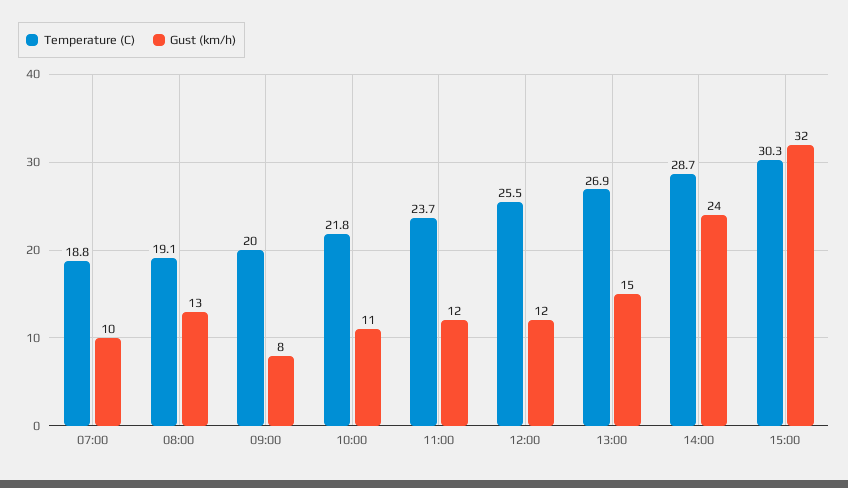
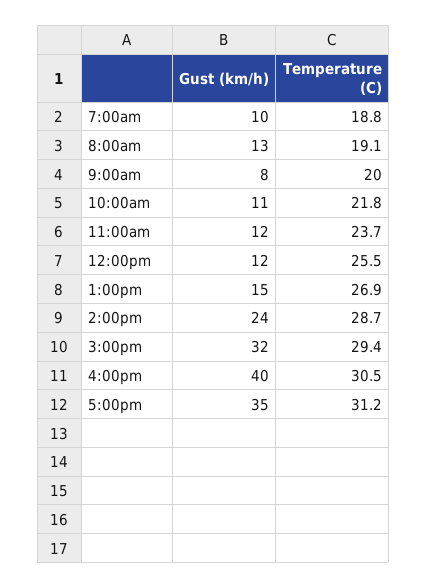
Temperature (C), 15:00: 30.3 -> 29.4
Gust (km/h), 4:00pm: none -> 40
Temperature (C), 4:00pm: none -> 30.5
Gust (km/h), 5:00pm: none -> 35
Temperature (C), 5:00pm: none -> 31.2

